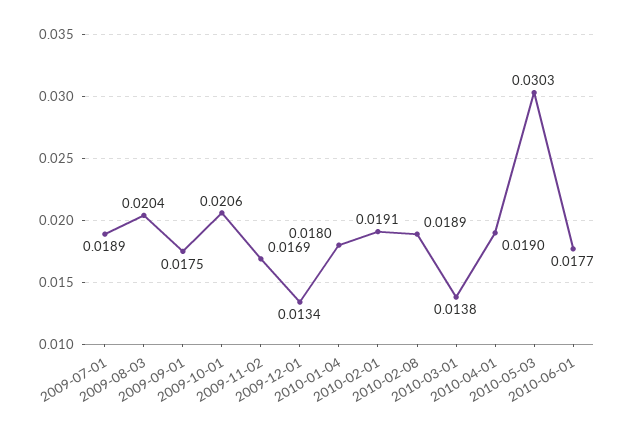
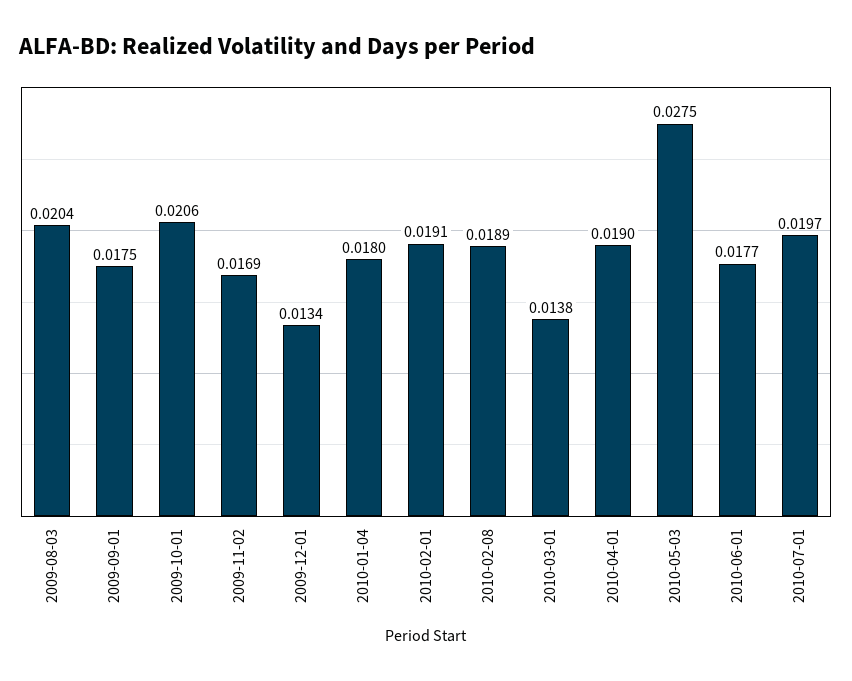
2009-07-01: 0.0189 -> none
2010-05-03: 0.0303 -> 0.0275
2010-07-01: none -> 0.0197

